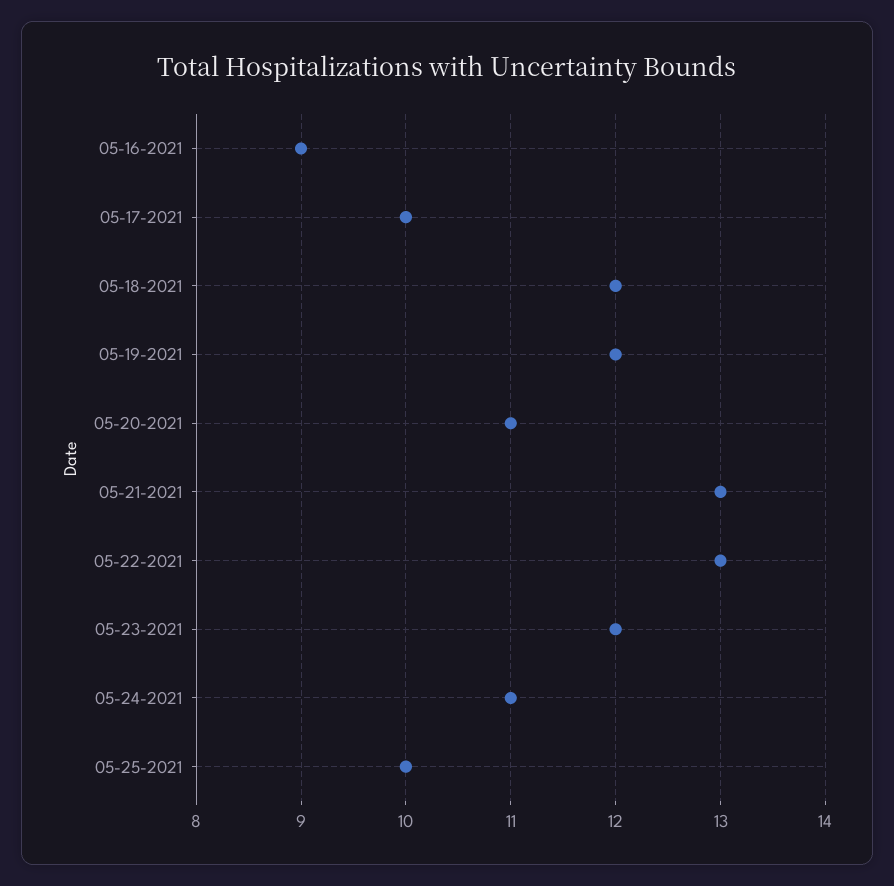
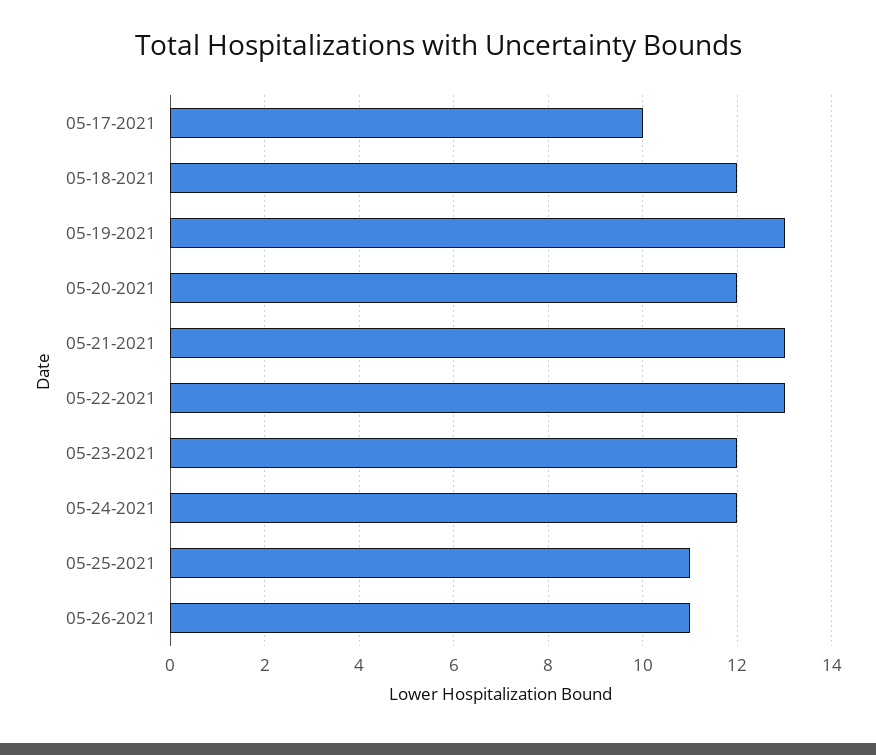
05-16-2021: 9 -> none
05-19-2021: 12 -> 13
05-20-2021: 11 -> 12
05-24-2021: 11 -> 12
05-25-2021: 10 -> 11
05-26-2021: none -> 11

